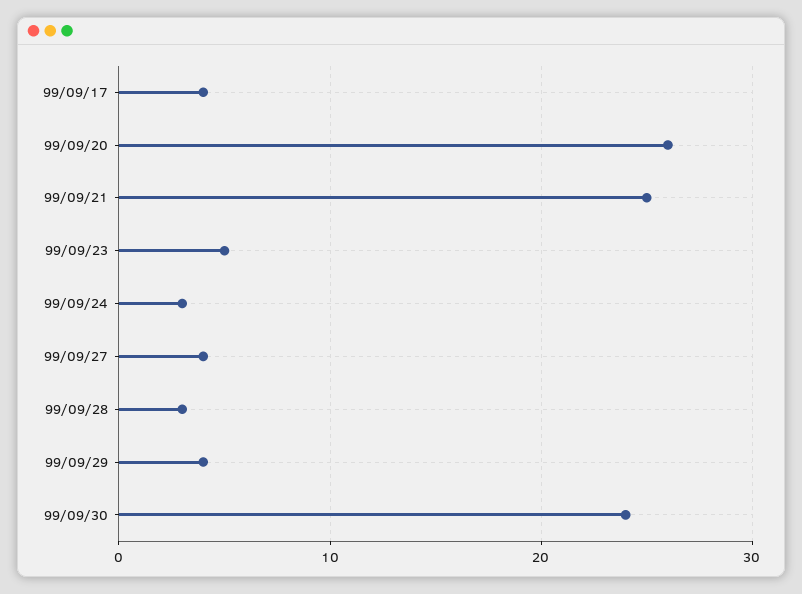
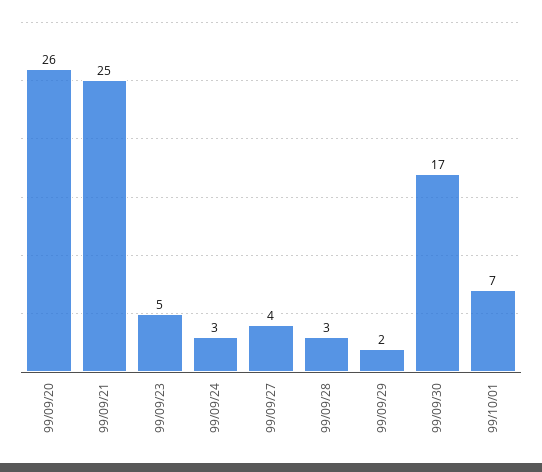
99/09/17: 4 -> none
99/09/29: 4 -> 2
99/09/30: 24 -> 17
99/10/01: none -> 7

